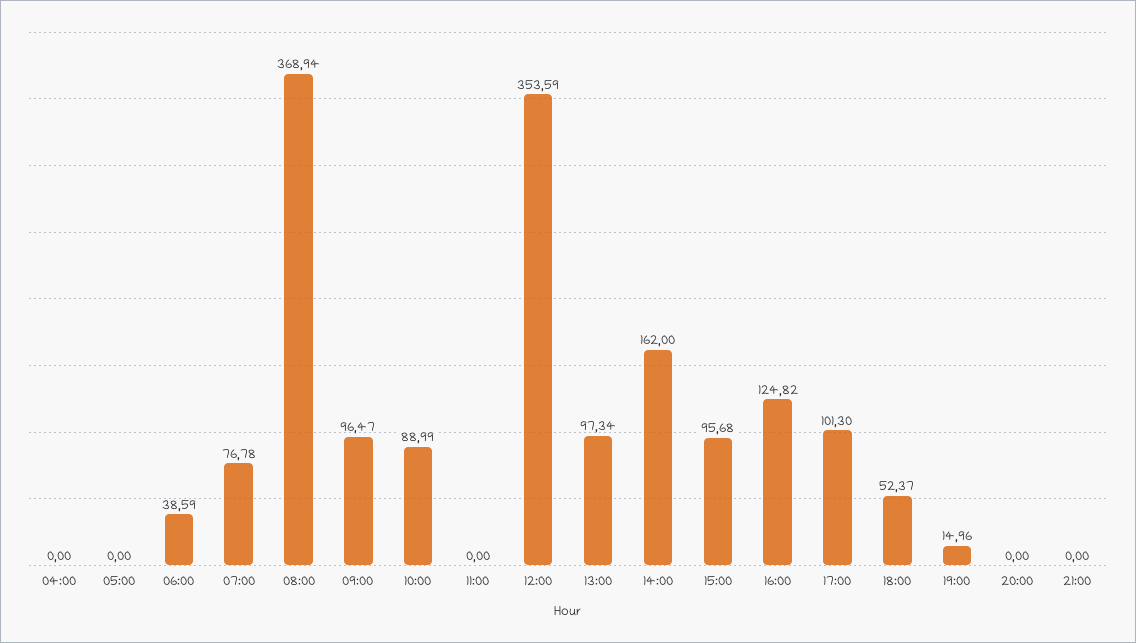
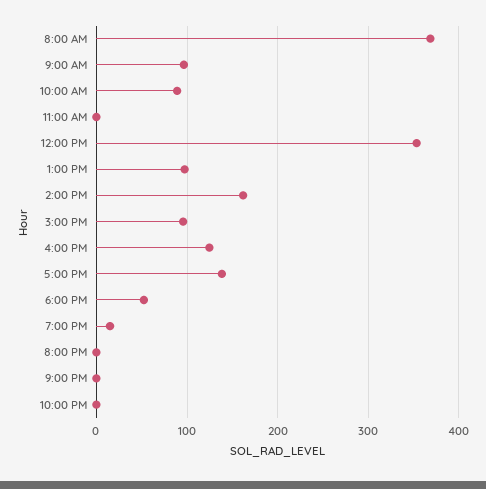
04:00: 0 -> none
05:00: 0 -> none
06:00: 38.59 -> none
07:00: 76.78 -> none
17:00: 101.3 -> 140
10:00 PM: none -> 0

